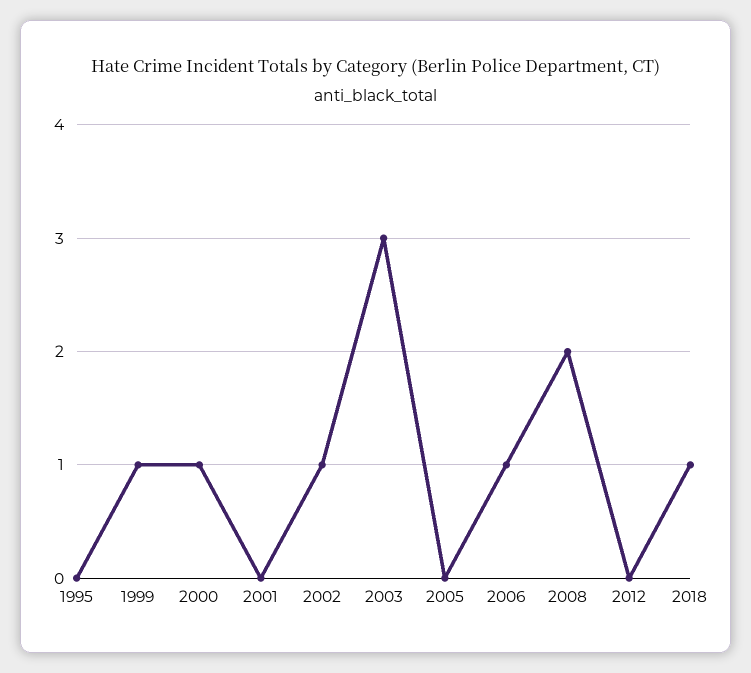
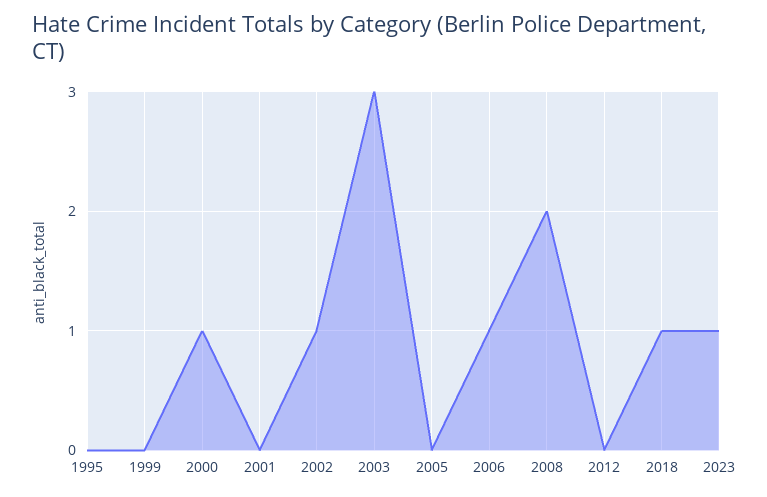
1999: 1 -> 0
2023: none -> 1

